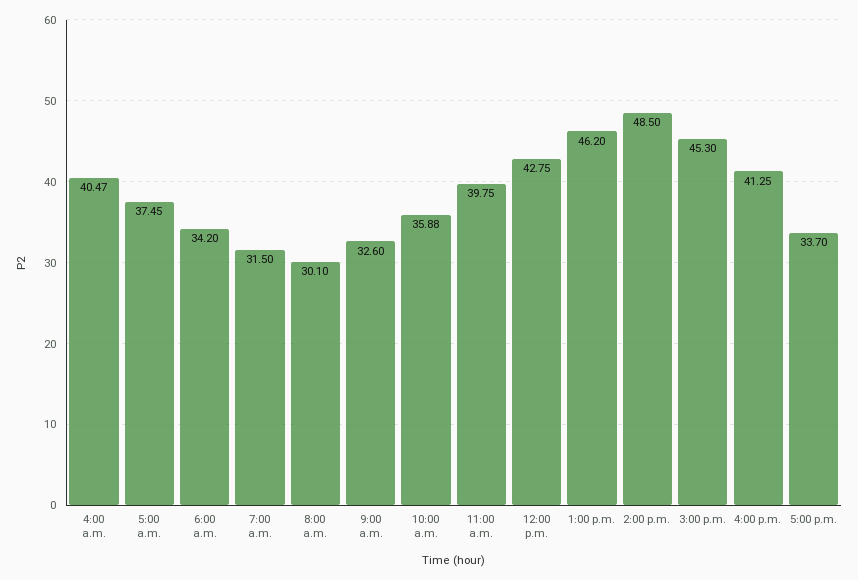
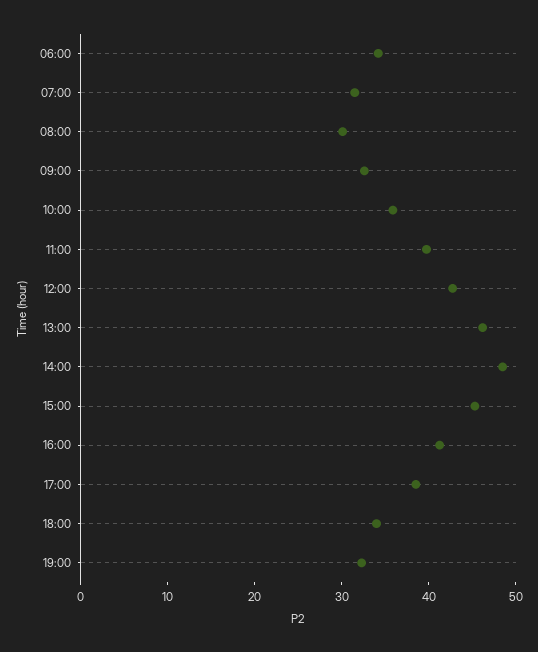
4:00 a.m.: 40.47 -> none
5:00 a.m.: 37.45 -> none
5:00 p.m.: 33.7 -> 38
18:00: none -> 34
19:00: none -> 32

